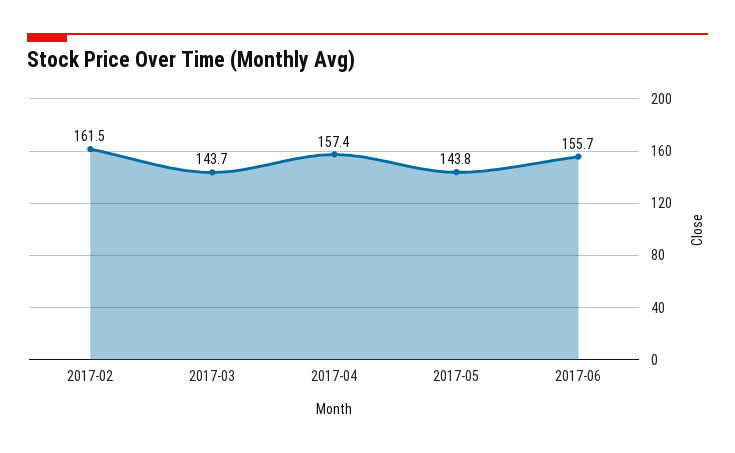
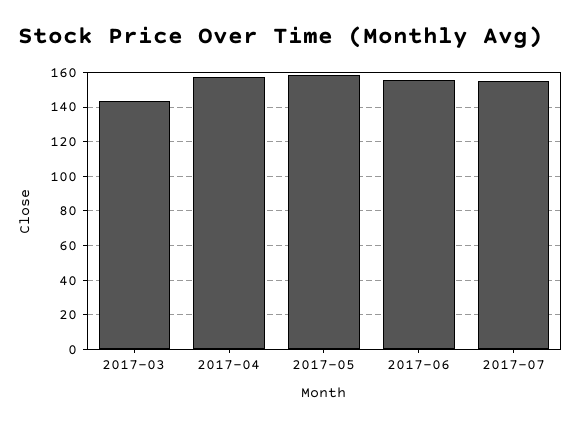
2017-02: 161.5 -> none
2017-05: 143.8 -> 160
2017-07: none -> 155

